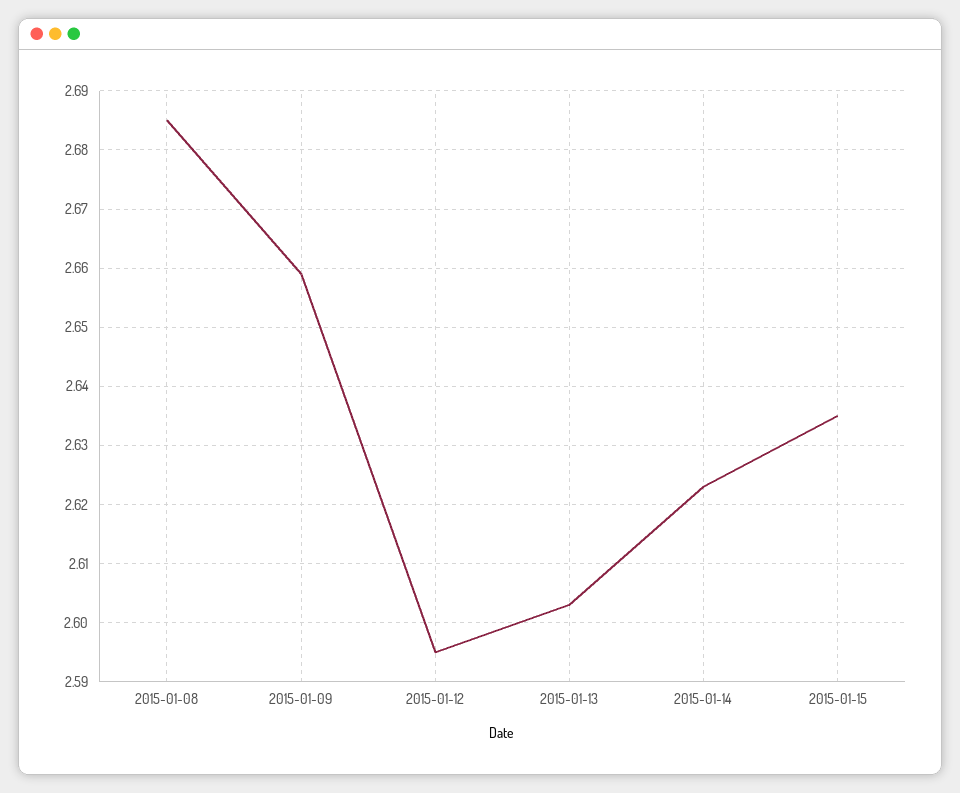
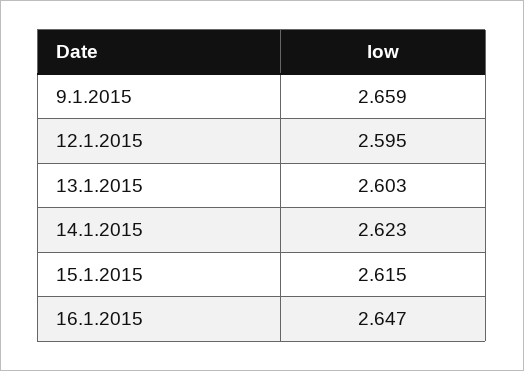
2015-01-08: 2.685 -> none
2015-01-15: 2.635 -> 2.615
16.1.2015: none -> 2.647

